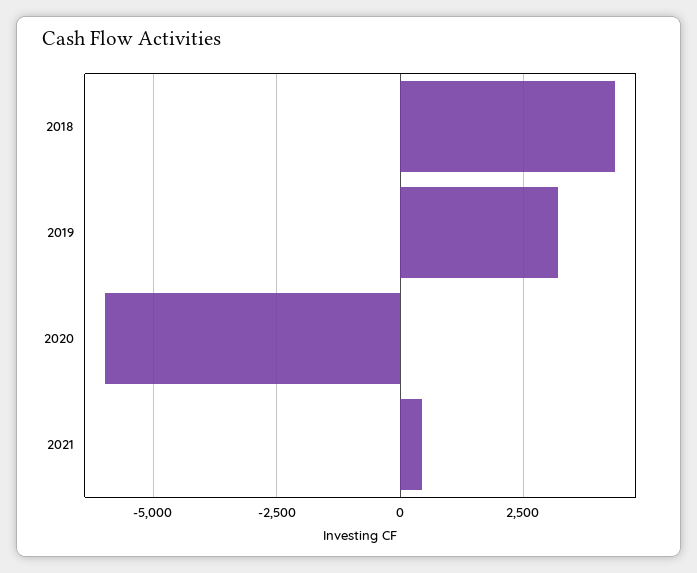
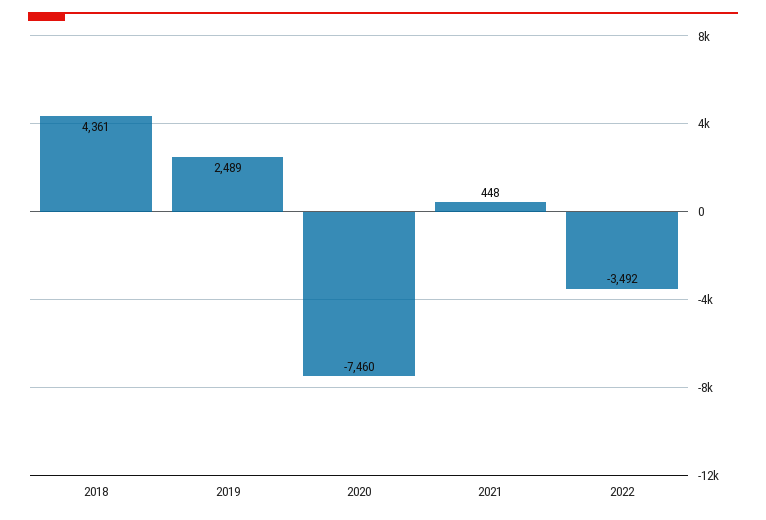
2019: 3250 -> 2489
2020: -6000 -> -7460
2022: none -> -3492

